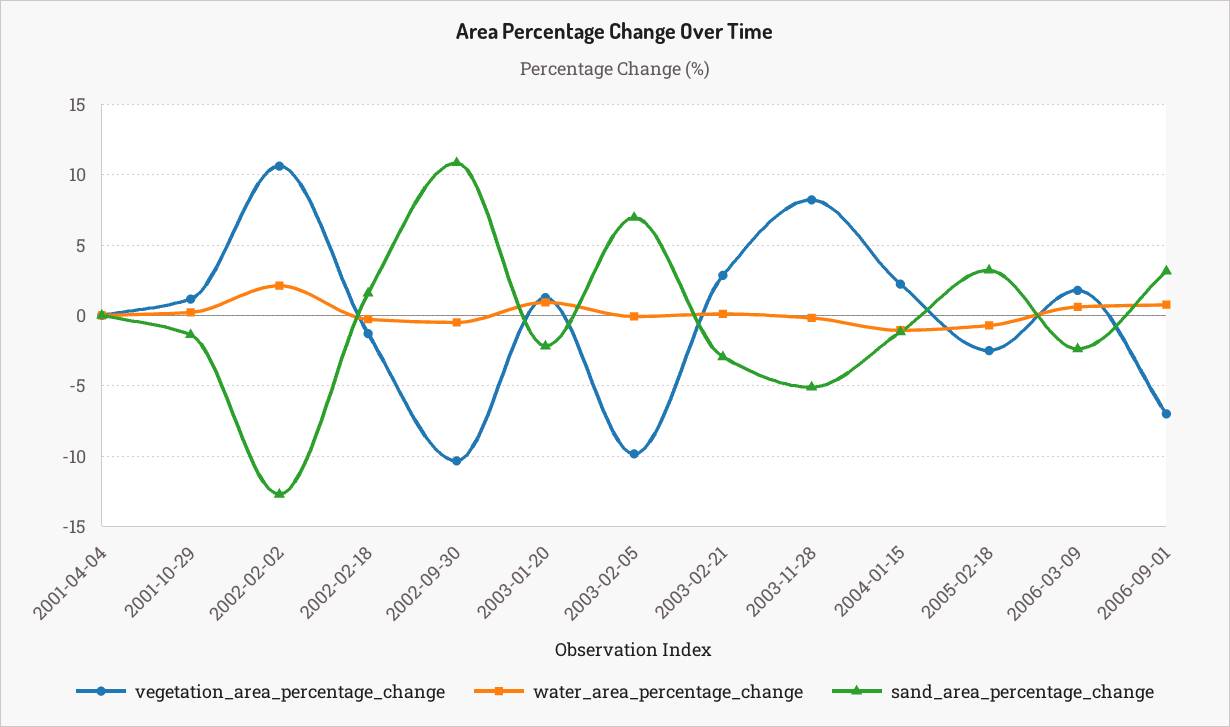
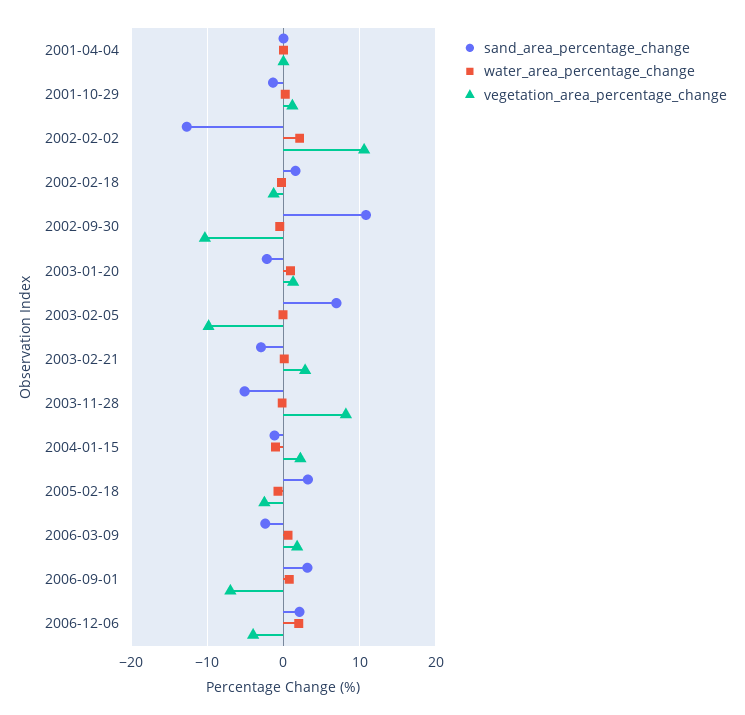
sand_area_percentage_change, 2006-12-06: none -> 2
water_area_percentage_change, 2006-12-06: none -> 2
vegetation_area_percentage_change, 2006-12-06: none -> -4

